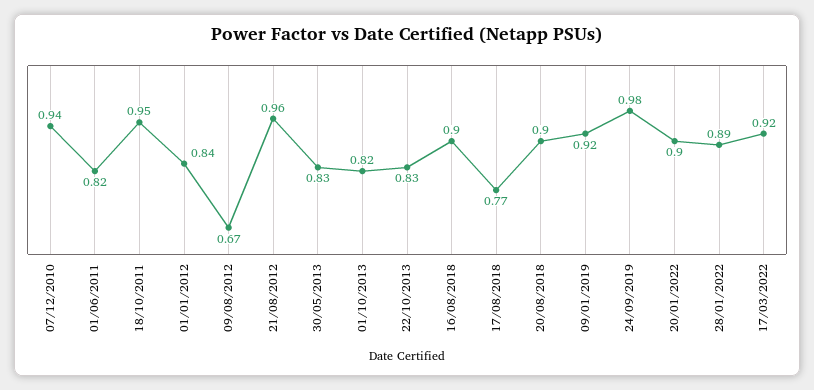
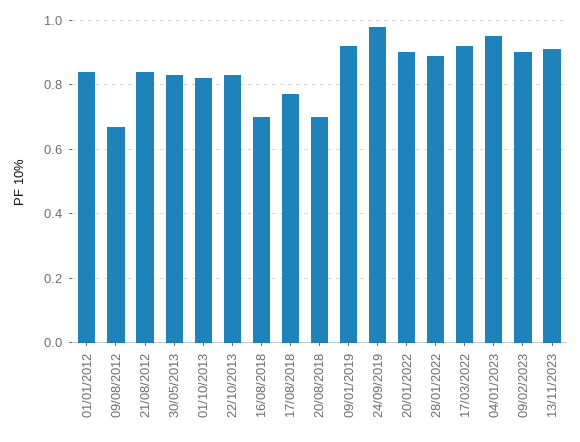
07/12/2010: 0.94 -> none
01/06/2011: 0.82 -> none
18/10/2011: 0.95 -> none
21/08/2012: 0.96 -> 0.85
16/08/2018: 0.9 -> 0.7
20/08/2018: 0.9 -> 0.7
04/01/2023: none -> 0.95
09/02/2023: none -> 0.9
13/11/2023: none -> 0.9

